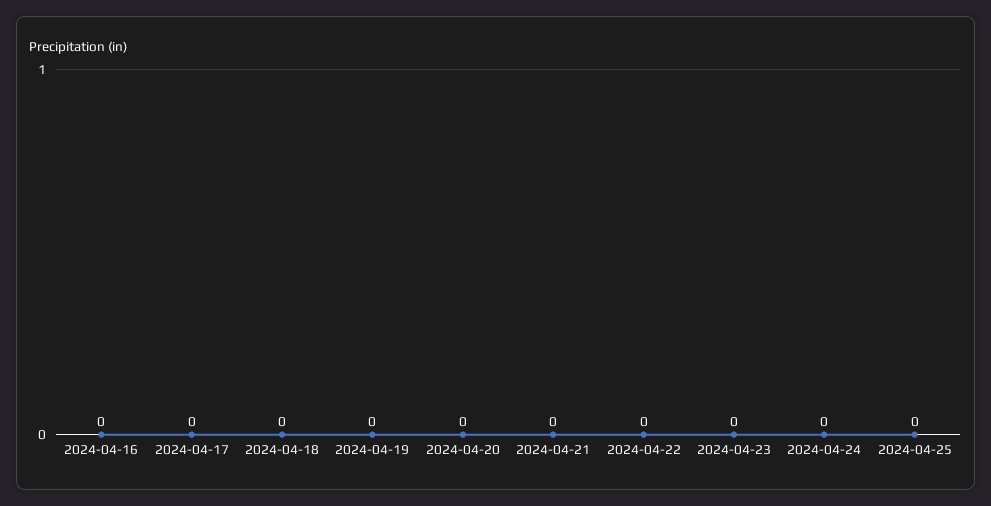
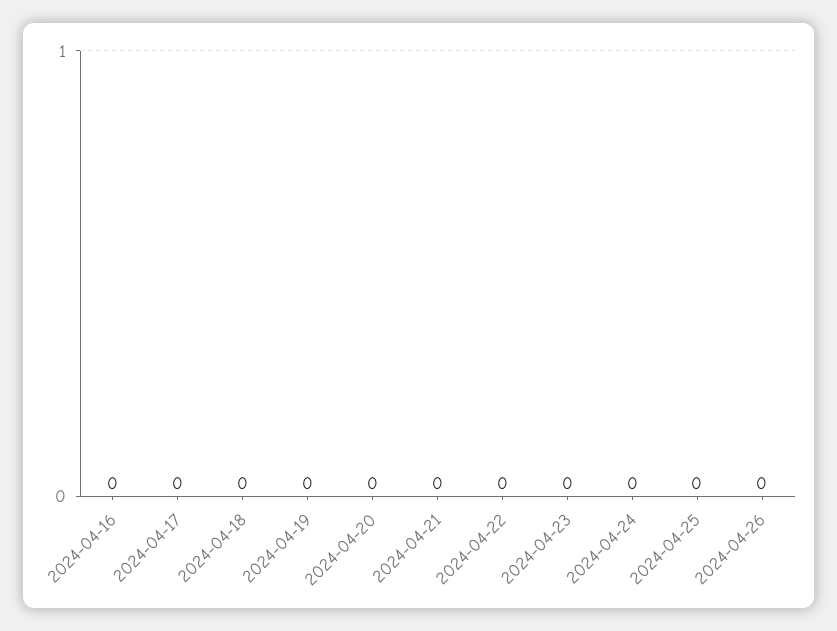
2024-04-26: none -> 0

